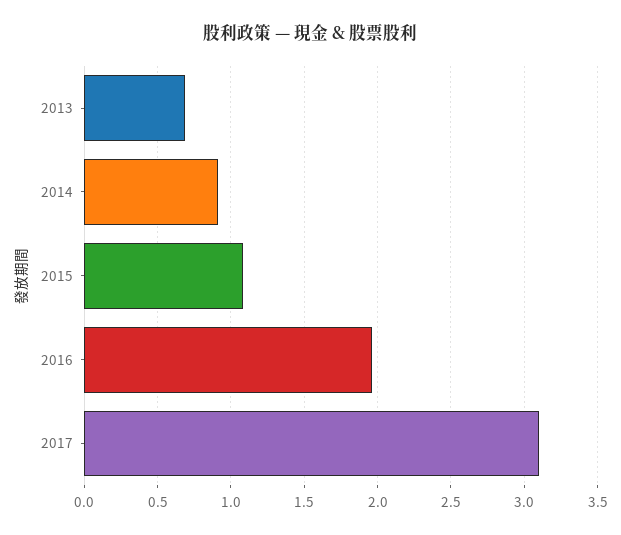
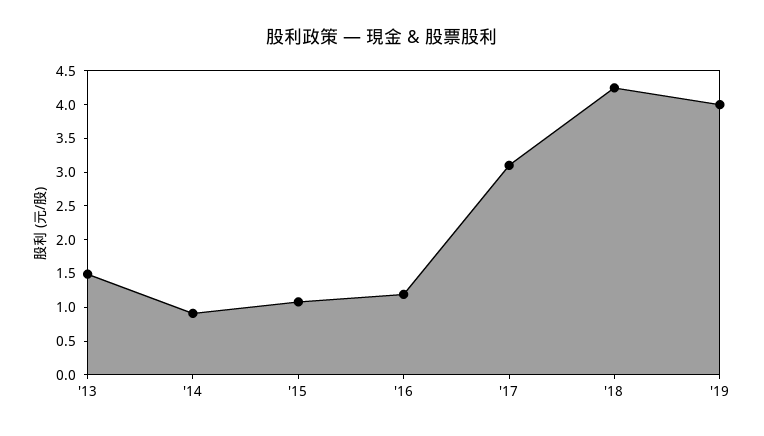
2013: 0.7 -> 1.5
2016: 1.95 -> 1.25
'18: none -> 4.25
'19: none -> 4

